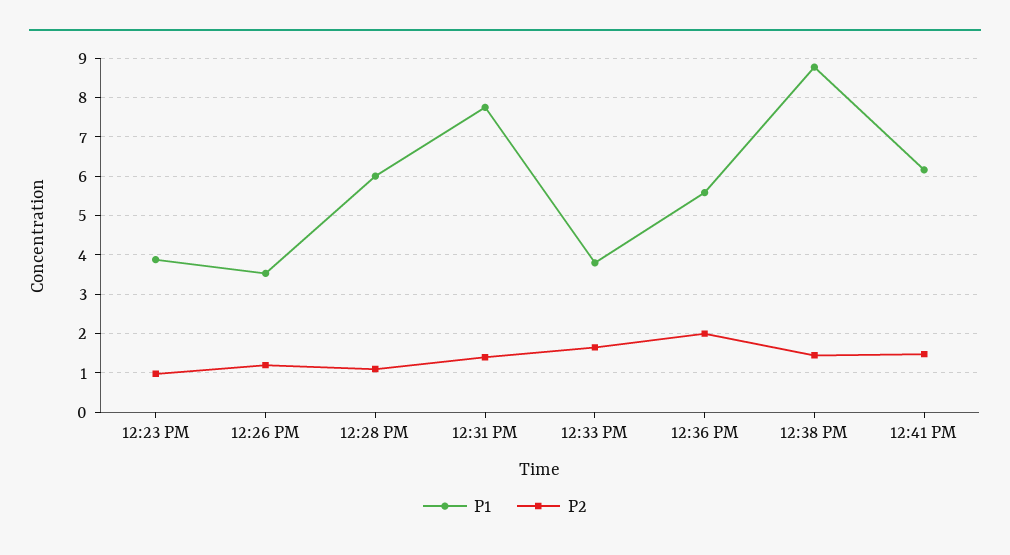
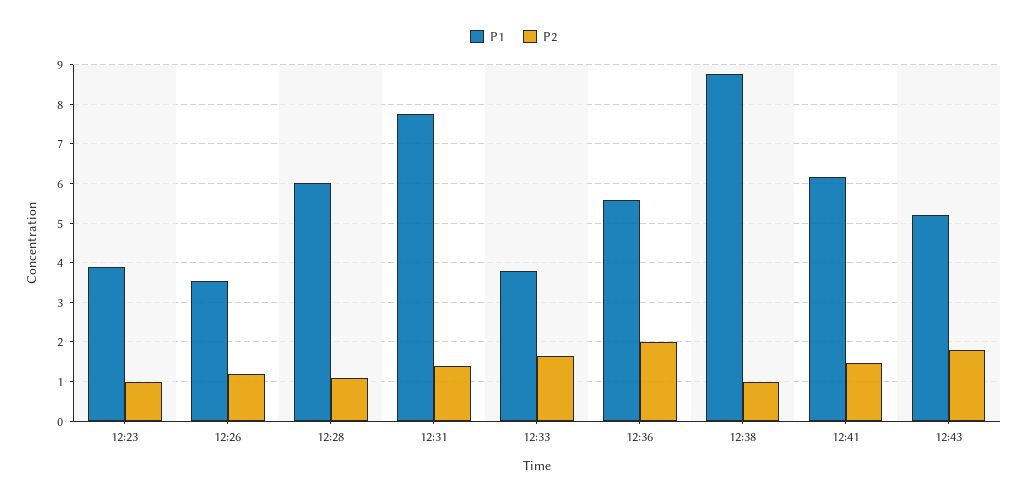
P2, 12:38 PM: 1.4 -> 1
P1, 12:43: none -> 5.2
P2, 12:43: none -> 1.8

